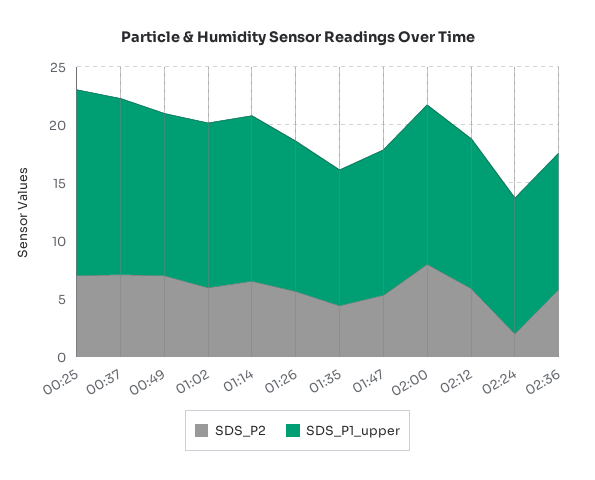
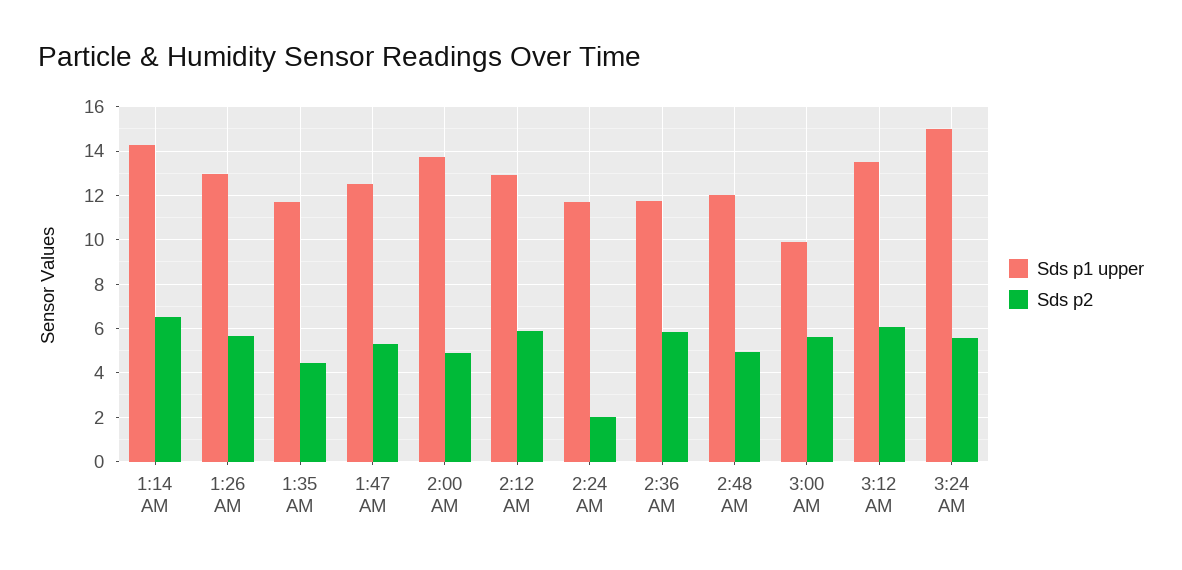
SDS_P2, 00:25: 7 -> none
SDS_P1_upper, 00:25: 16 -> none
SDS_P2, 00:37: 7 -> none
SDS_P1_upper, 00:37: 15 -> none
SDS_P2, 00:49: 7 -> none
SDS_P1_upper, 00:49: 14 -> none
SDS_P2, 01:02: 6 -> none
SDS_P1_upper, 01:02: 14 -> none
SDS_P2, 02:00: 8 -> 5
SDS_P1_upper, 2:48 AM: none -> 12
SDS_P2, 2:48 AM: none -> 5
SDS_P1_upper, 3:00 AM: none -> 10
SDS_P2, 3:00 AM: none -> 5.5
SDS_P1_upper, 3:12 AM: none -> 13.5
SDS_P2, 3:12 AM: none -> 6
SDS_P1_upper, 3:24 AM: none -> 15
SDS_P2, 3:24 AM: none -> 5.5

